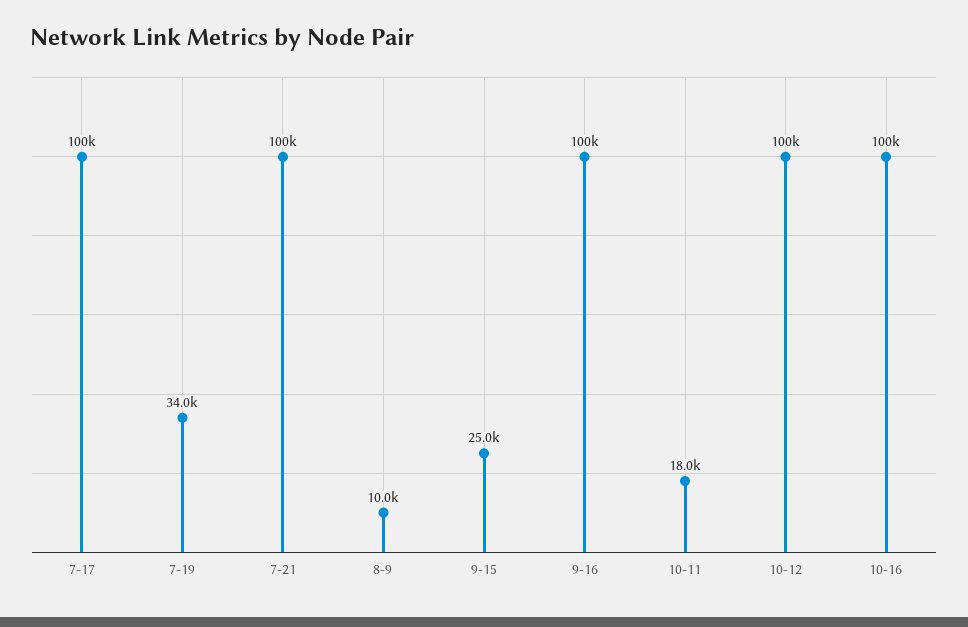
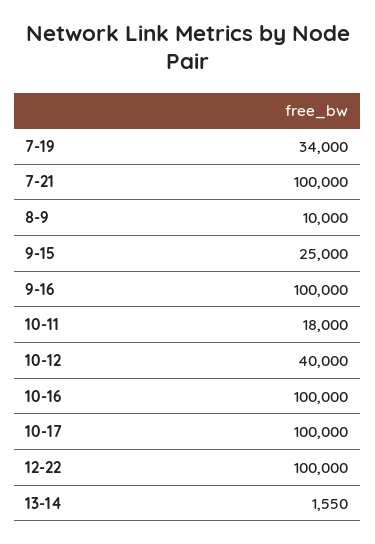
7-17: 100000 -> none
10-12: 100000 -> 40000
10-17: none -> 100000
12-22: none -> 100000
13-14: none -> 1550

